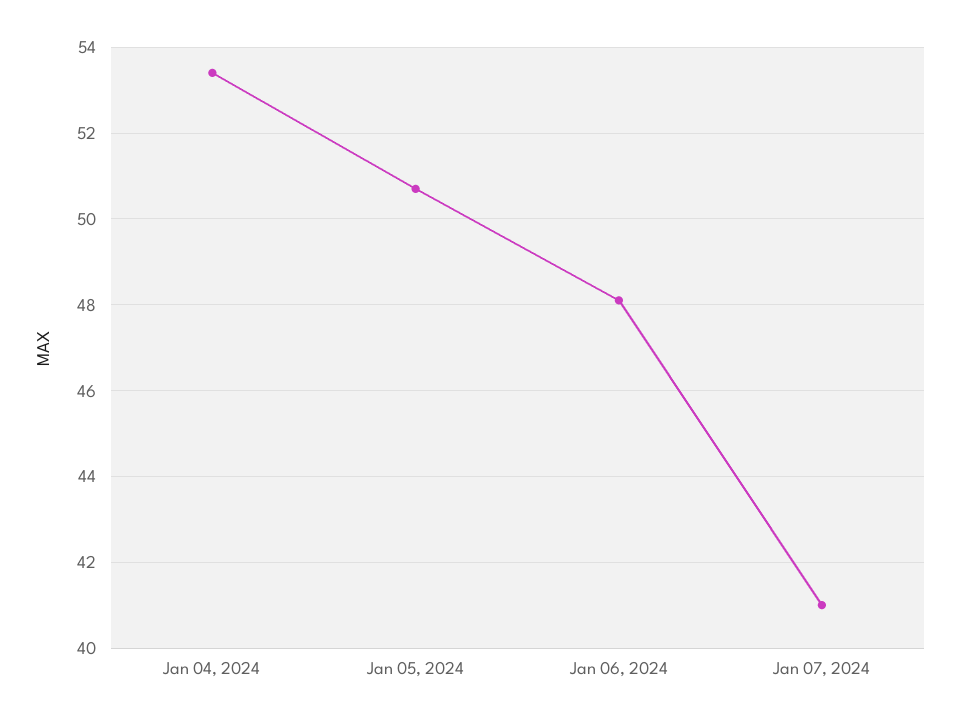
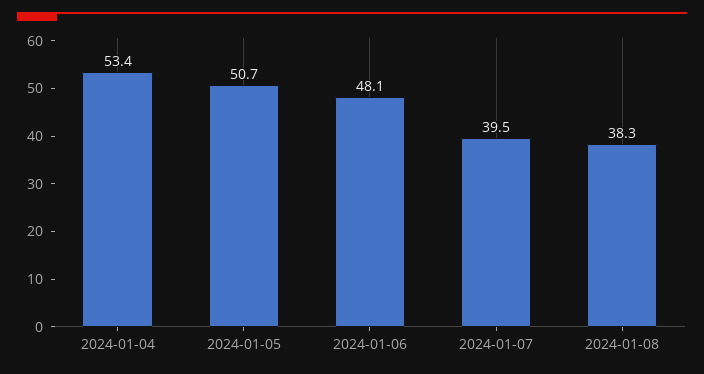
Jan 07, 2024: 41 -> 39.5
2024-01-08: none -> 38.3

